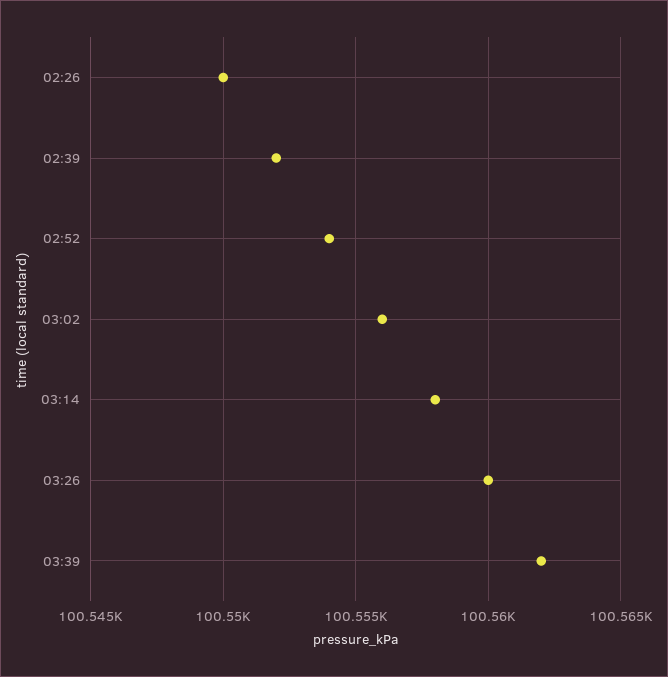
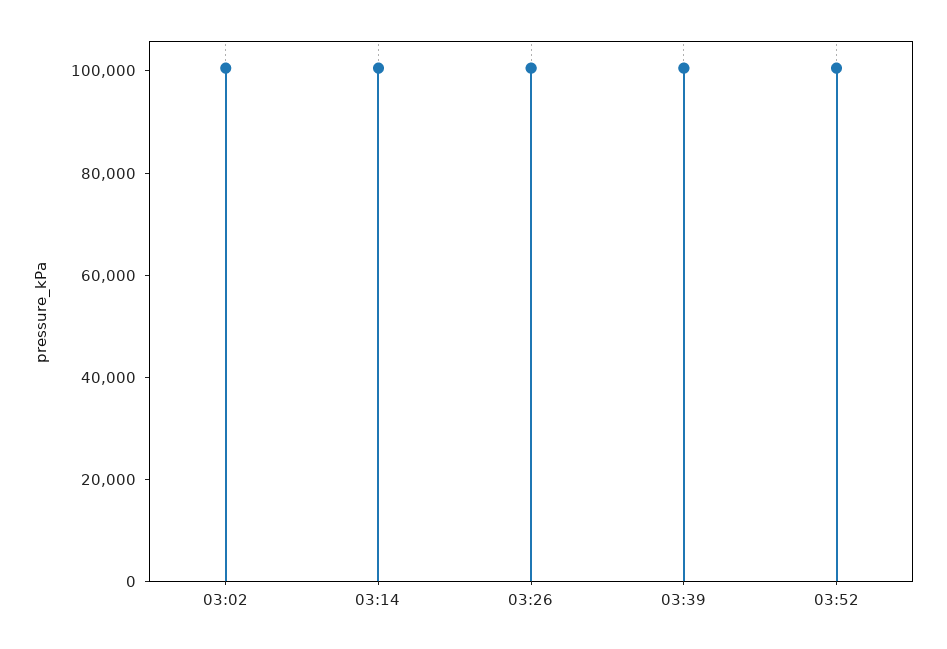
02:26: 100550 -> none
02:39: 100552 -> none
02:52: 100554 -> none
03:52: none -> 100000

